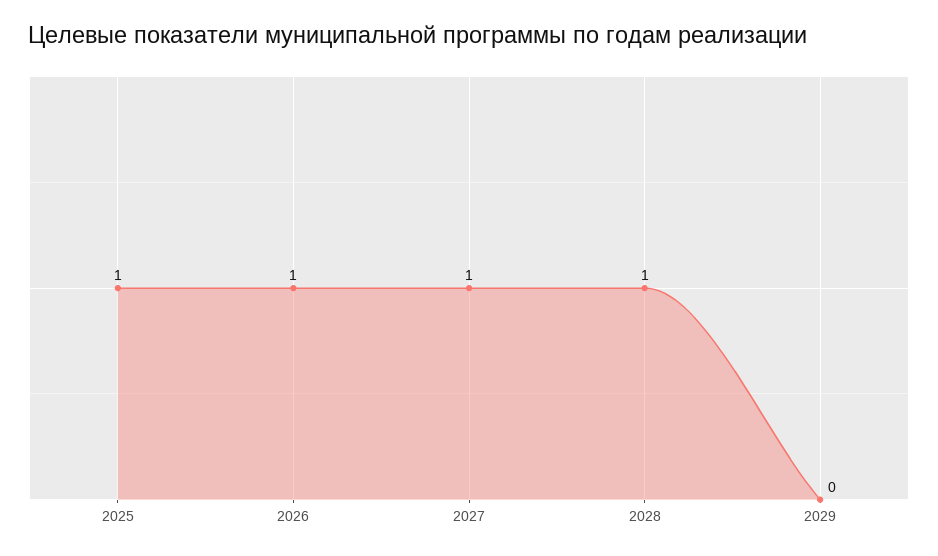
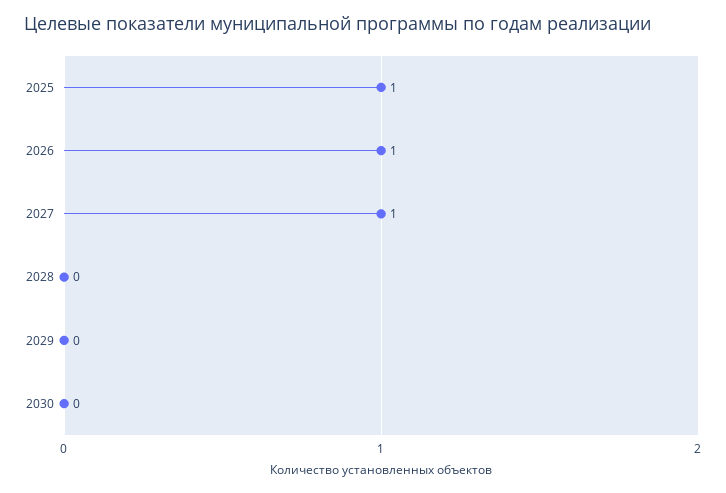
2028: 1 -> 0
2030: none -> 0

